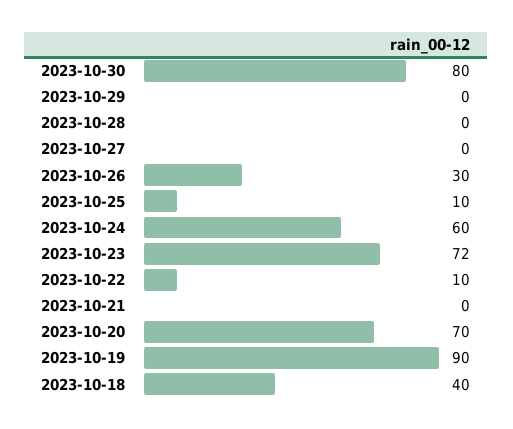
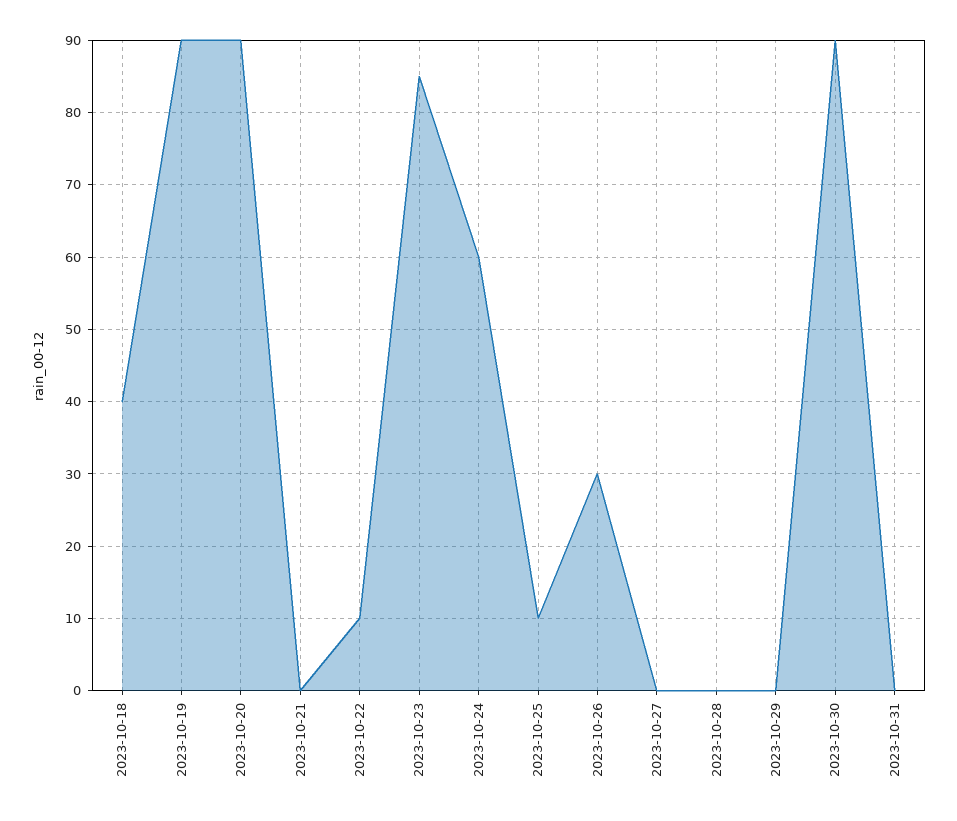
2023-10-30: 80 -> 90
2023-10-23: 72 -> 85
2023-10-20: 70 -> 90
2023-10-31: none -> 0

